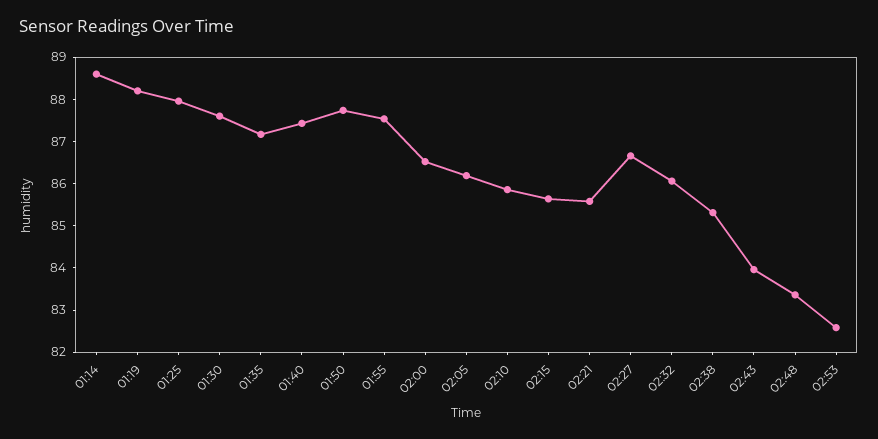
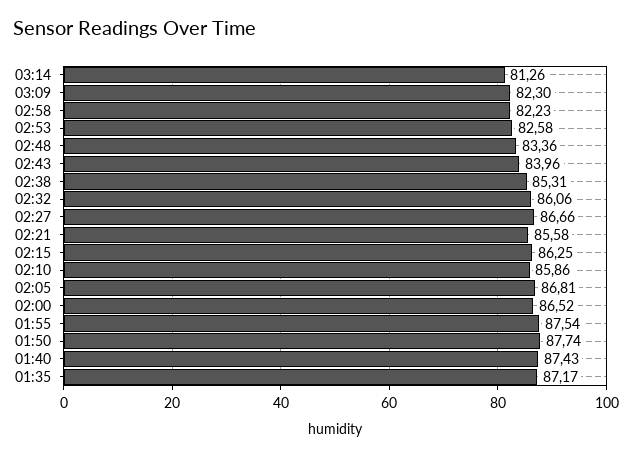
01:14: 88.6 -> none
01:19: 88.2 -> none
01:25: 88 -> none
01:30: 87.6 -> none
02:05: 86.2 -> 86.81
02:15: 85.6 -> 86.25
03:14: none -> 81.26
03:09: none -> 82.3
02:58: none -> 82.23

